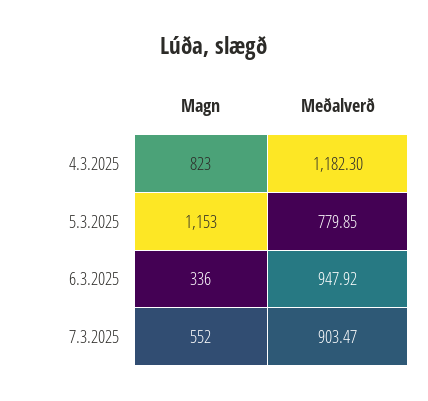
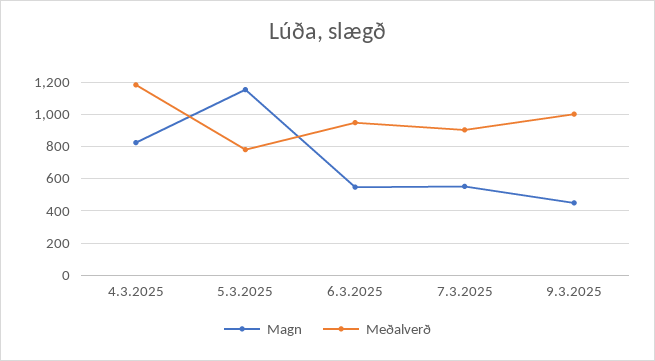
Magn, 6.3.2025: 336 -> 550
Magn, 9.3.2025: none -> 450
Meðalverð, 9.3.2025: none -> 1000

